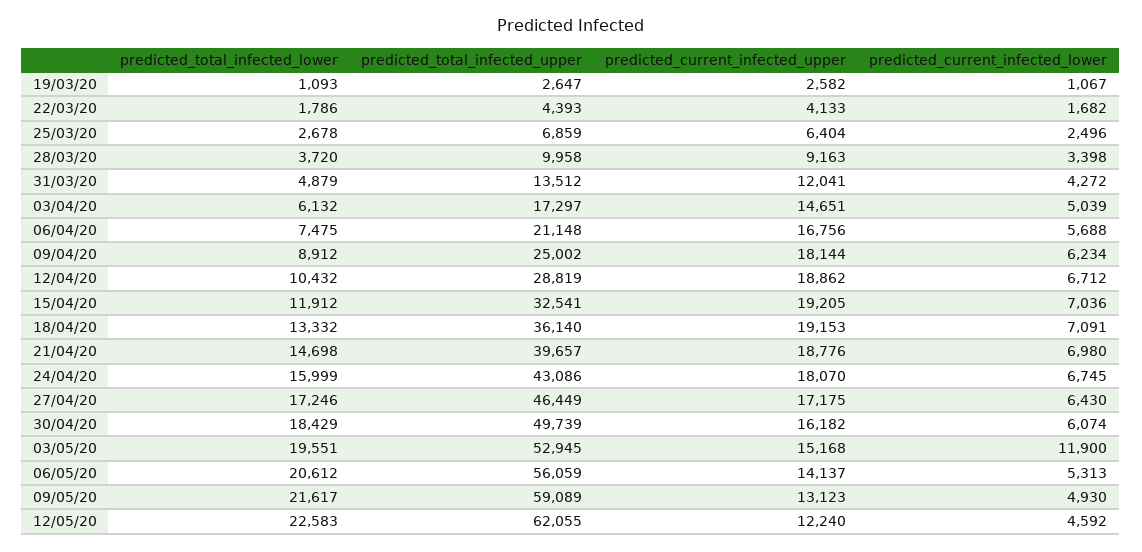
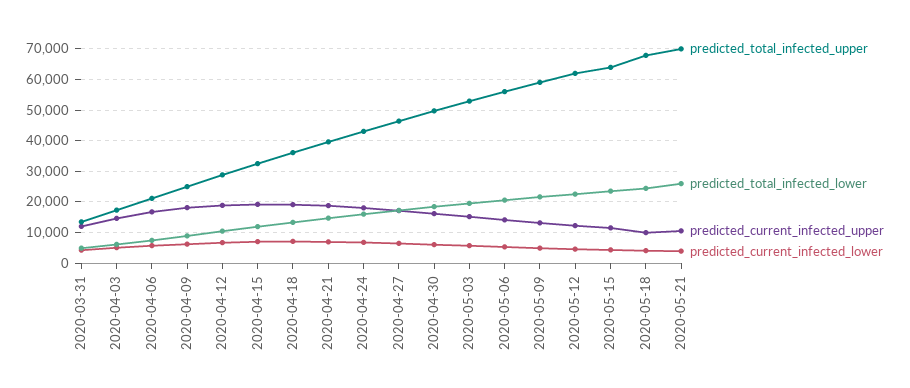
predicted_total_infected_lower, 19/03/20: 1093 -> none
predicted_total_infected_upper, 19/03/20: 2647 -> none
predicted_current_infected_upper, 19/03/20: 2582 -> none
predicted_current_infected_lower, 19/03/20: 1067 -> none
predicted_total_infected_lower, 22/03/20: 1786 -> none
predicted_total_infected_upper, 22/03/20: 4393 -> none
predicted_current_infected_upper, 22/03/20: 4133 -> none
predicted_current_infected_lower, 22/03/20: 1682 -> none
predicted_total_infected_lower, 25/03/20: 2678 -> none
predicted_total_infected_upper, 25/03/20: 6859 -> none
predicted_current_infected_upper, 25/03/20: 6404 -> none
predicted_current_infected_lower, 25/03/20: 2496 -> none
predicted_total_infected_lower, 28/03/20: 3720 -> none
predicted_total_infected_upper, 28/03/20: 9958 -> none
predicted_current_infected_upper, 28/03/20: 9163 -> none
predicted_current_infected_lower, 28/03/20: 3398 -> none
predicted_current_infected_lower, 03/05/20: 11900 -> 6000
predicted_total_infected_upper, 2020-05-15: none -> 64000
predicted_total_infected_lower, 2020-05-15: none -> 24000
predicted_current_infected_upper, 2020-05-15: none -> 12000
predicted_current_infected_lower, 2020-05-15: none -> 4000
predicted_total_infected_upper, 2020-05-18: none -> 68000
predicted_total_infected_lower, 2020-05-18: none -> 24000
predicted_current_infected_upper, 2020-05-18: none -> 10000
predicted_current_infected_lower, 2020-05-18: none -> 4000
predicted_total_infected_upper, 2020-05-21: none -> 70000
predicted_total_infected_lower, 2020-05-21: none -> 26000
predicted_current_infected_upper, 2020-05-21: none -> 10000
predicted_current_infected_lower, 2020-05-21: none -> 4000

